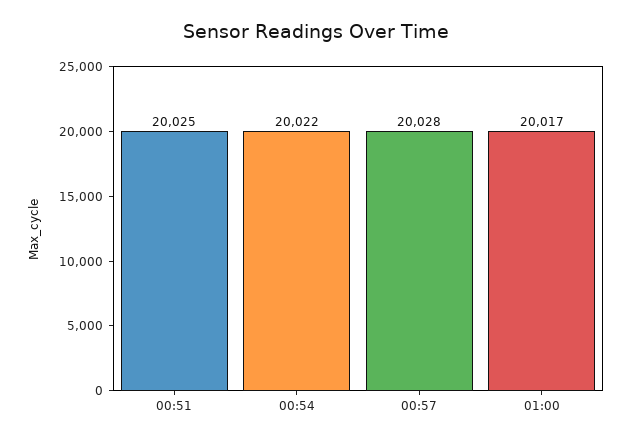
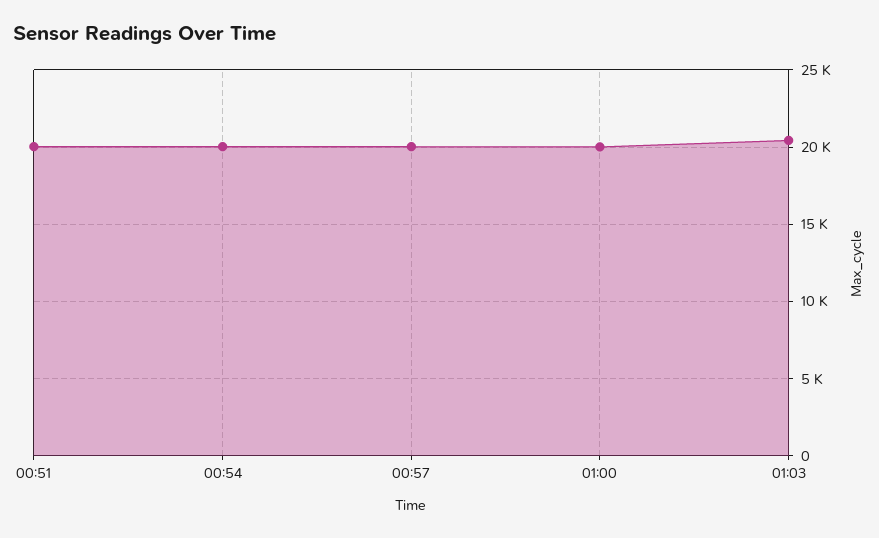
01:03: none -> 20500

